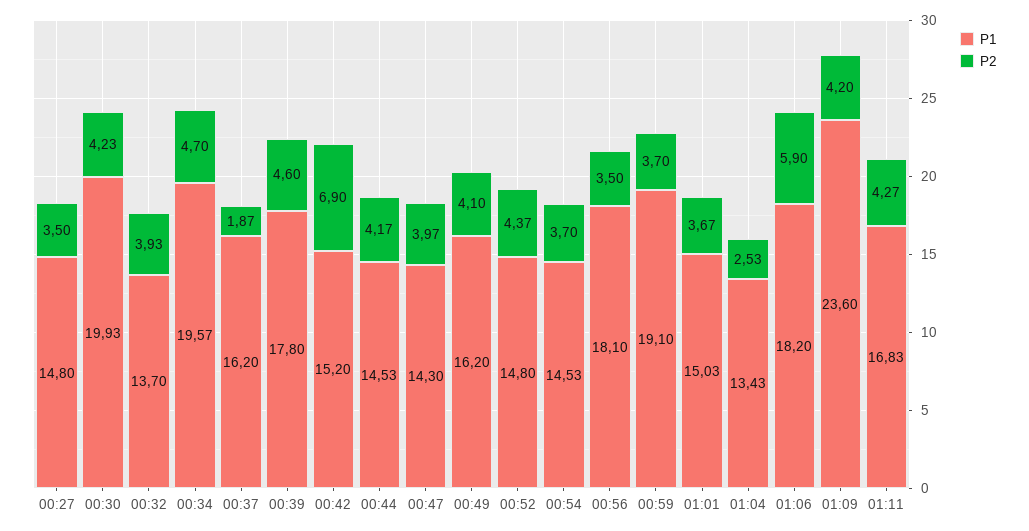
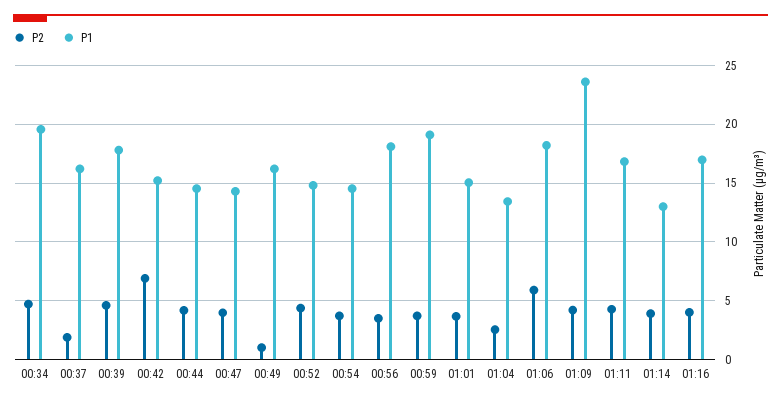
P1, 00:27: 14.8 -> none
P2, 00:27: 3.5 -> none
P1, 00:30: 19.93 -> none
P2, 00:30: 4.23 -> none
P1, 00:32: 13.7 -> none
P2, 00:32: 3.93 -> none
P2, 00:49: 4.1 -> 1
P2, 01:14: none -> 4
P1, 01:14: none -> 13
P2, 01:16: none -> 4
P1, 01:16: none -> 17

